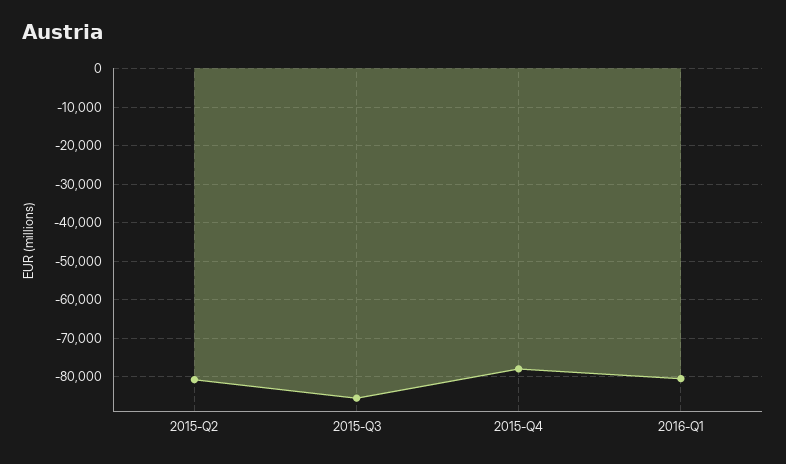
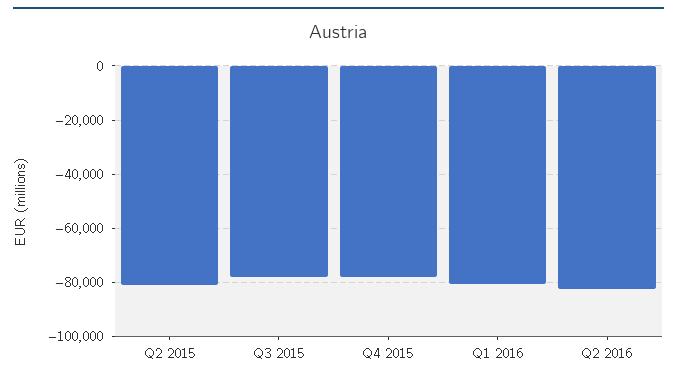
2015-Q3: -86000 -> -77500
Q2 2016: none -> -82500

